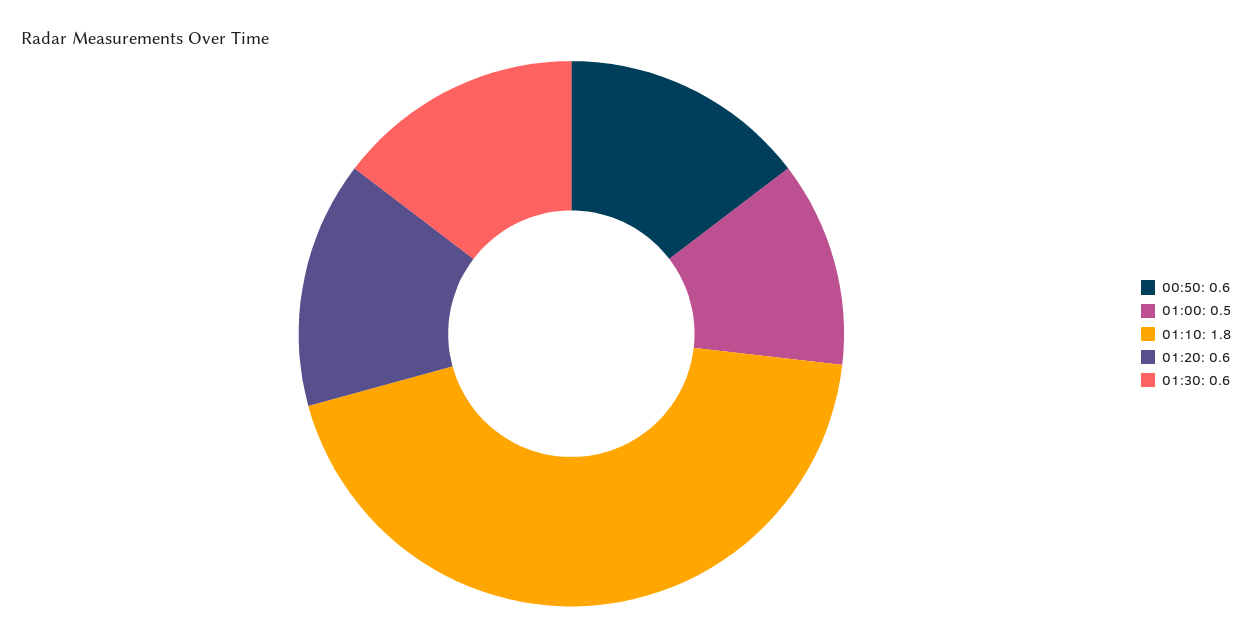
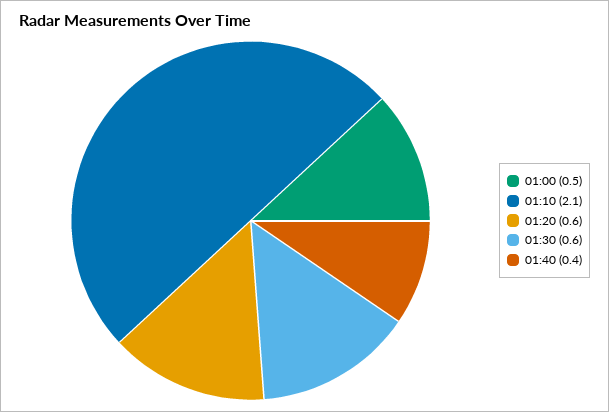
00:50: 0.6 -> none
01:10: 1.8 -> 2.1
01:40: none -> 0.4

